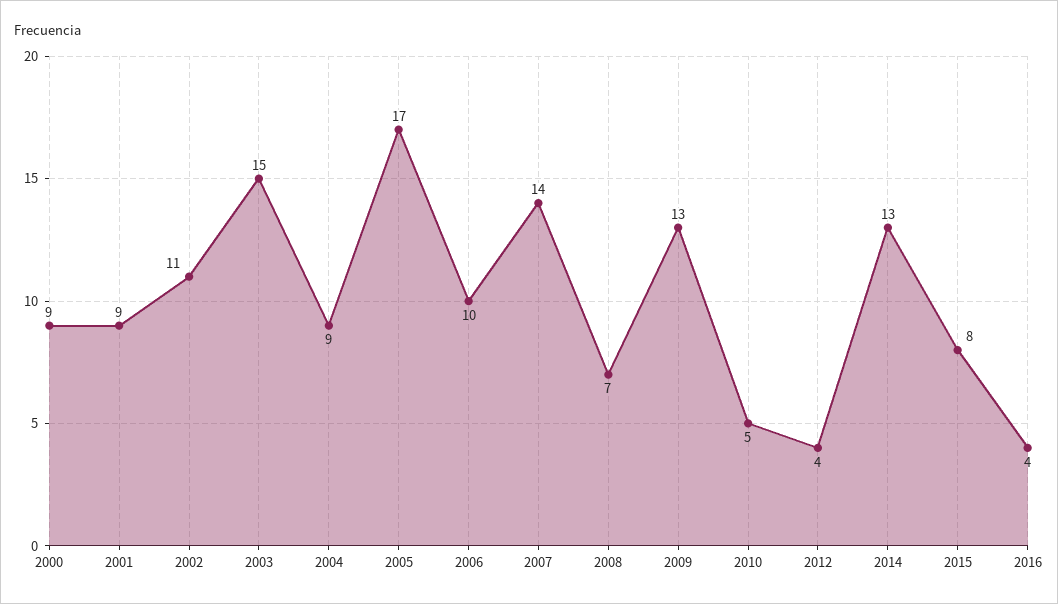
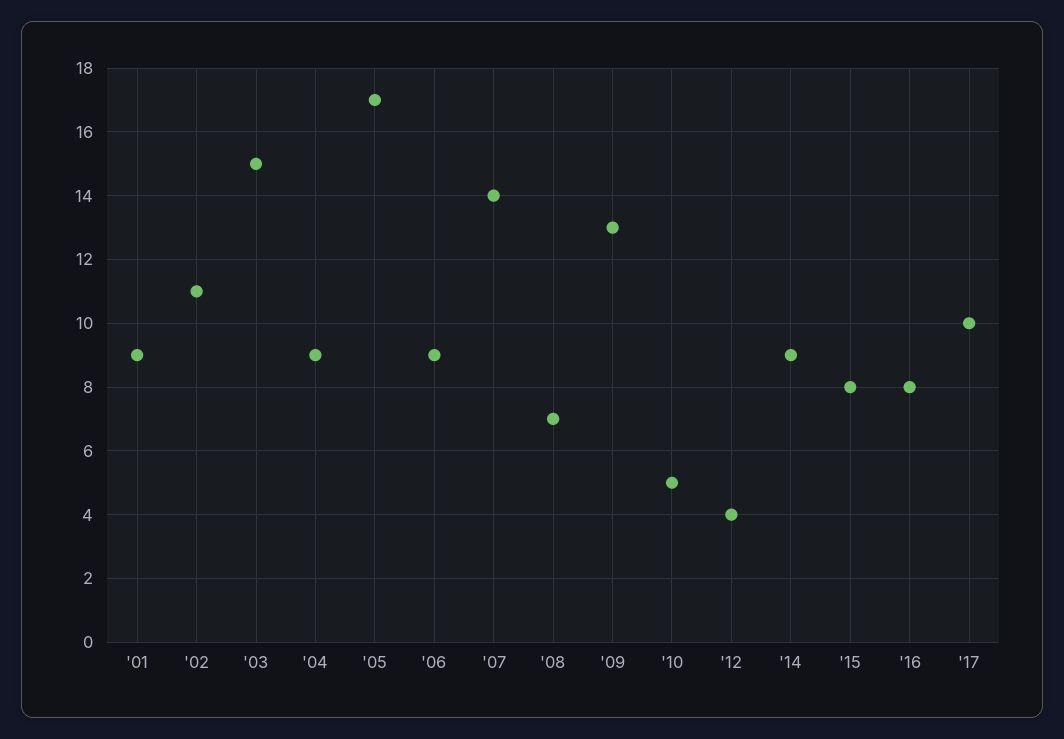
2000: 9 -> none
2006: 10 -> 9
2014: 13 -> 9
2016: 4 -> 8
'17: none -> 10

